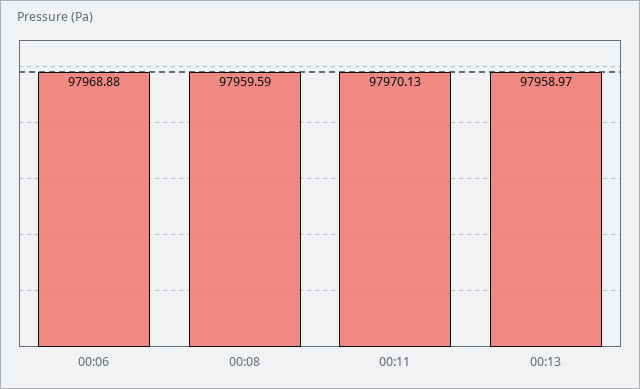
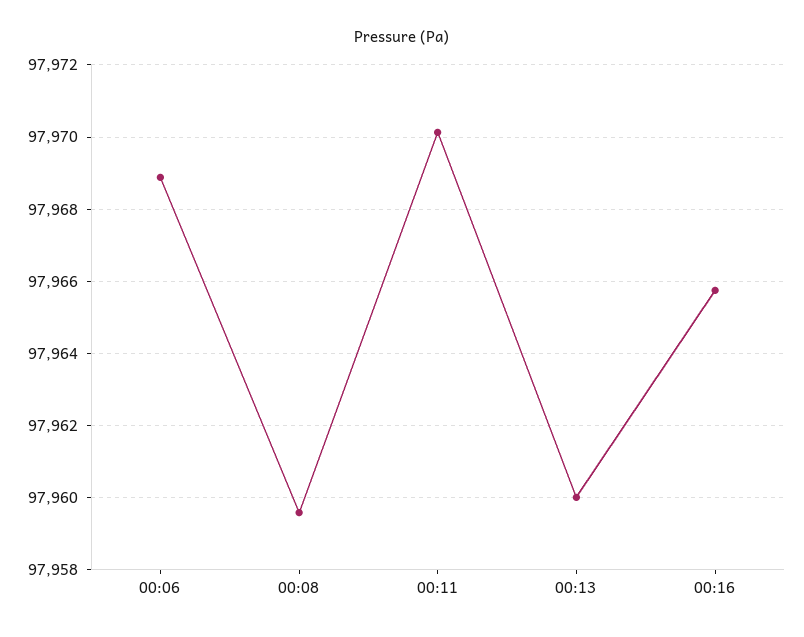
00:13: 97958.97 -> 97960
00:16: none -> 97965.8

